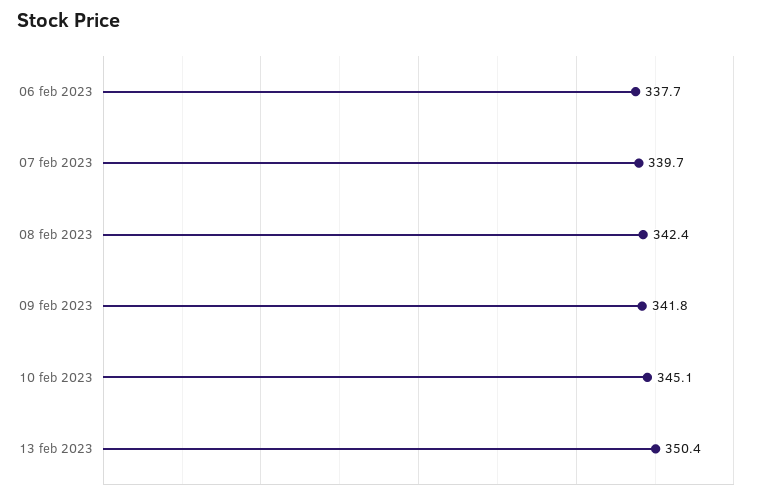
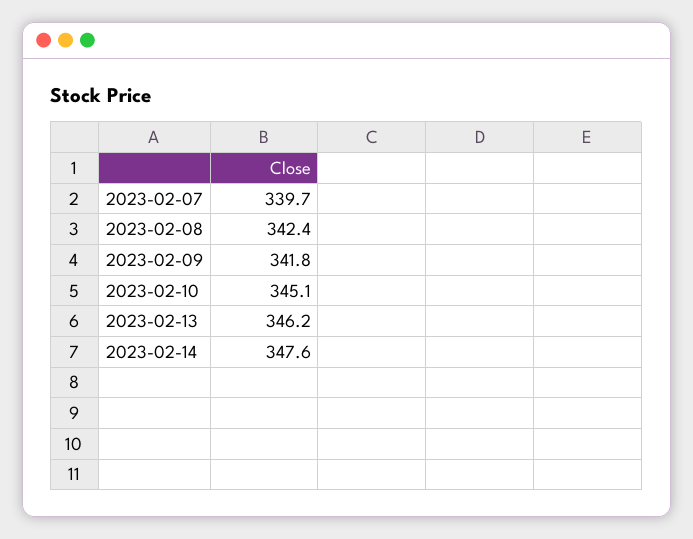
06 feb 2023: 337.7 -> none
13 feb 2023: 350.4 -> 346.2
2023-02-14: none -> 347.6

